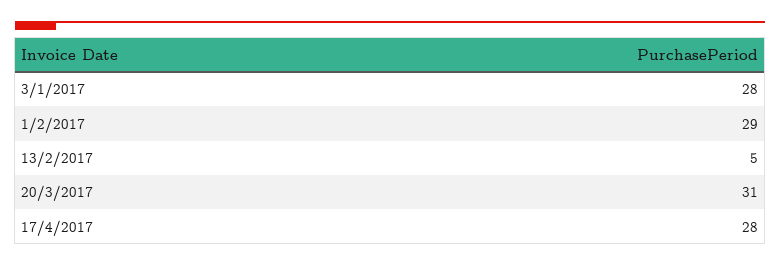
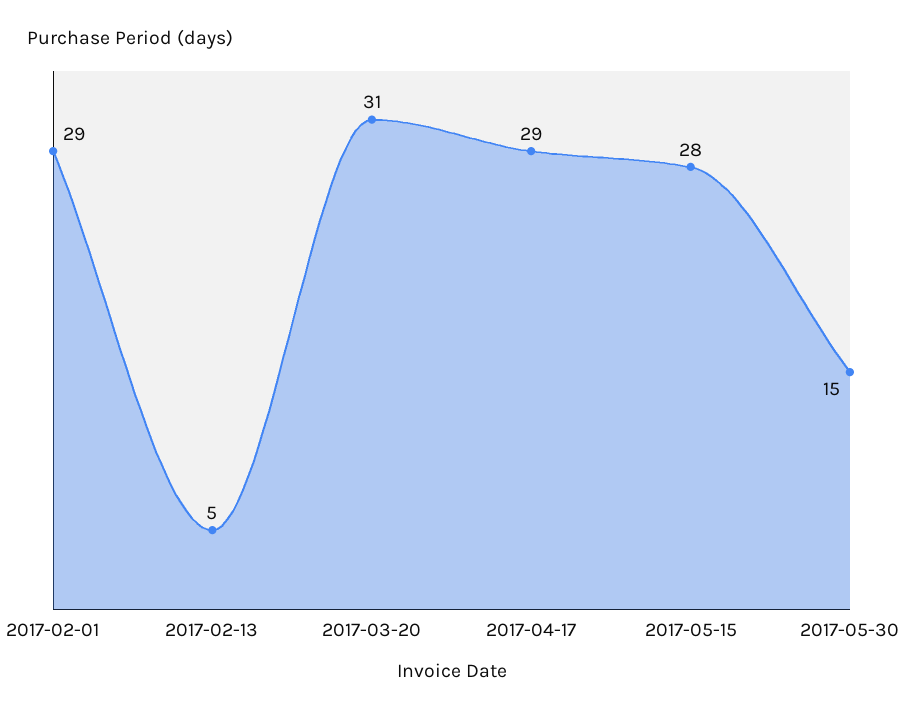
3/1/2017: 28 -> none
17/4/2017: 28 -> 29
2017-05-15: none -> 28
2017-05-30: none -> 15

